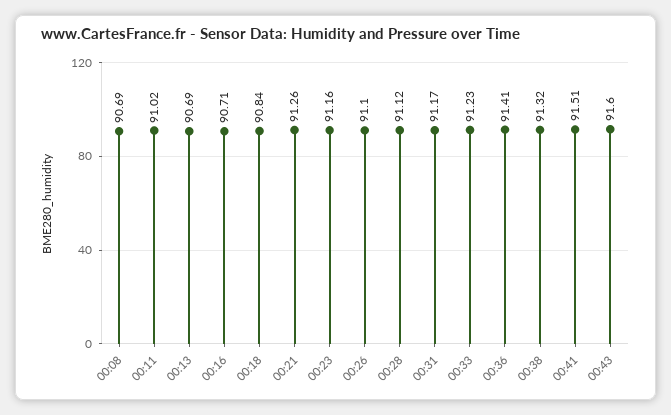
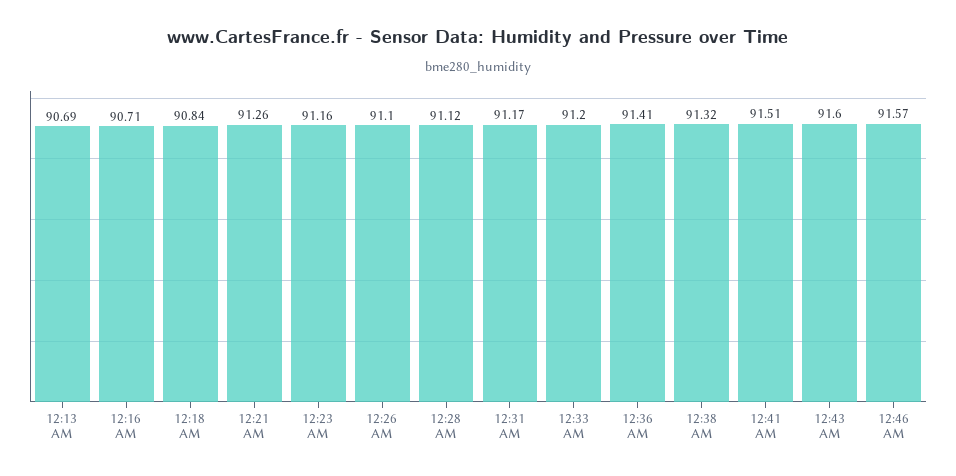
00:08: 90.69 -> none
00:11: 91.02 -> none
00:33: 91.23 -> 91.2
12:46 AM: none -> 91.57

